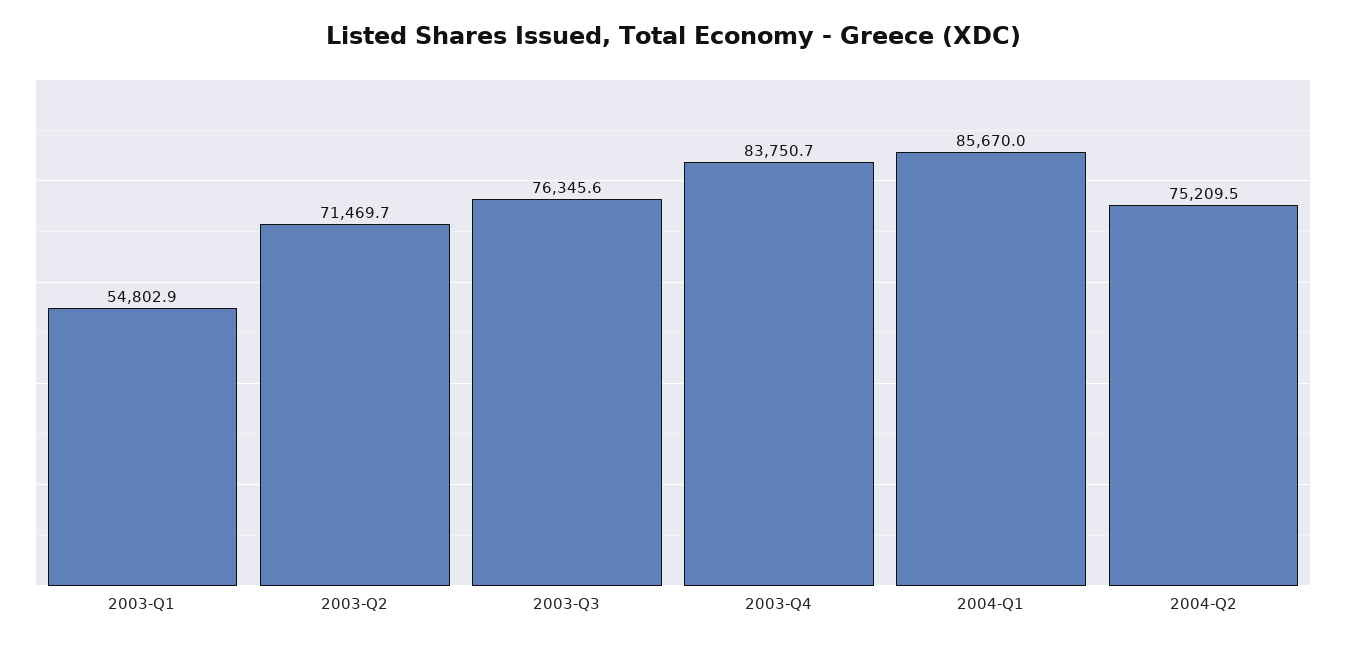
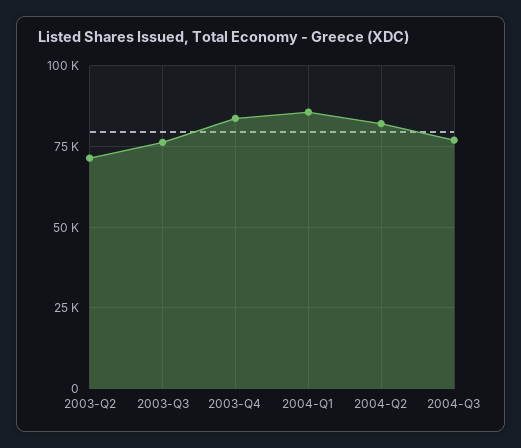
2003-Q1: 54802.9 -> none
2004-Q2: 75209.5 -> 82500
2004-Q3: none -> 77500

